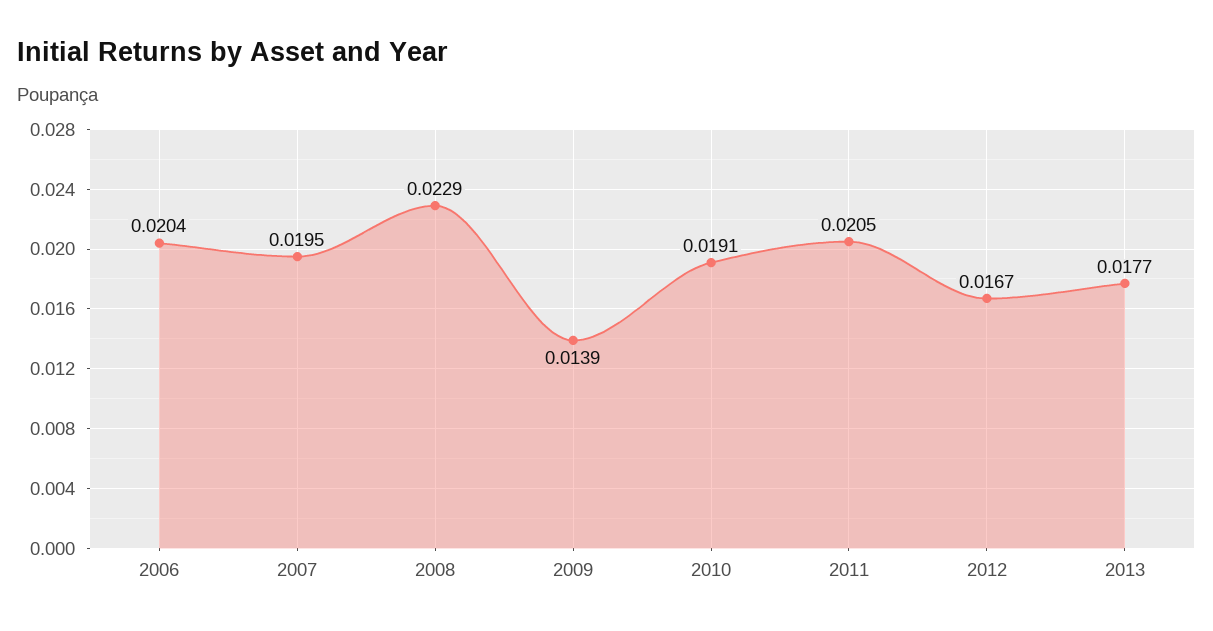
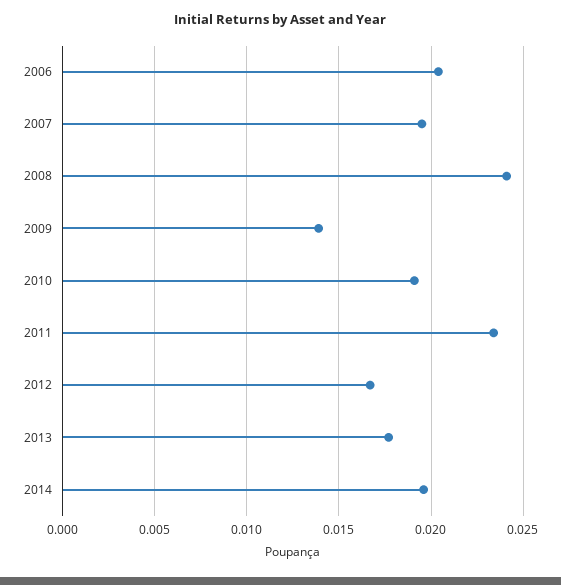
2008: 0.0229 -> 0.024
2011: 0.0205 -> 0.0235
2014: none -> 0.0195

